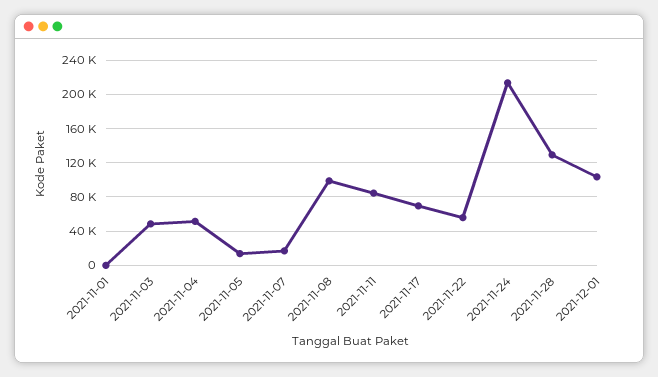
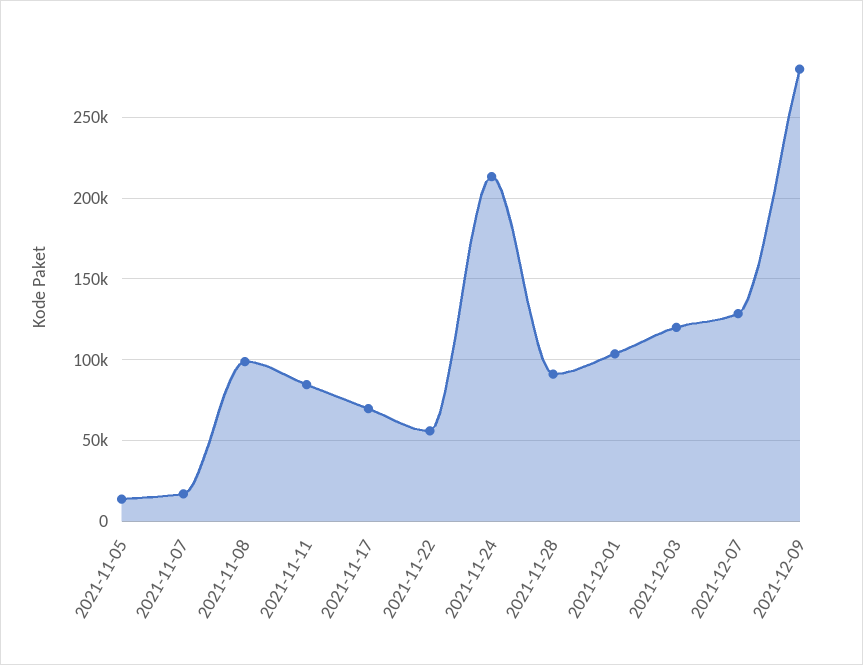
2021-11-01: 0 -> none
2021-11-03: 50000 -> none
2021-11-04: 50000 -> none
2021-11-28: 130000 -> 90000
2021-12-03: none -> 120000
2021-12-07: none -> 130000
2021-12-09: none -> 280000

